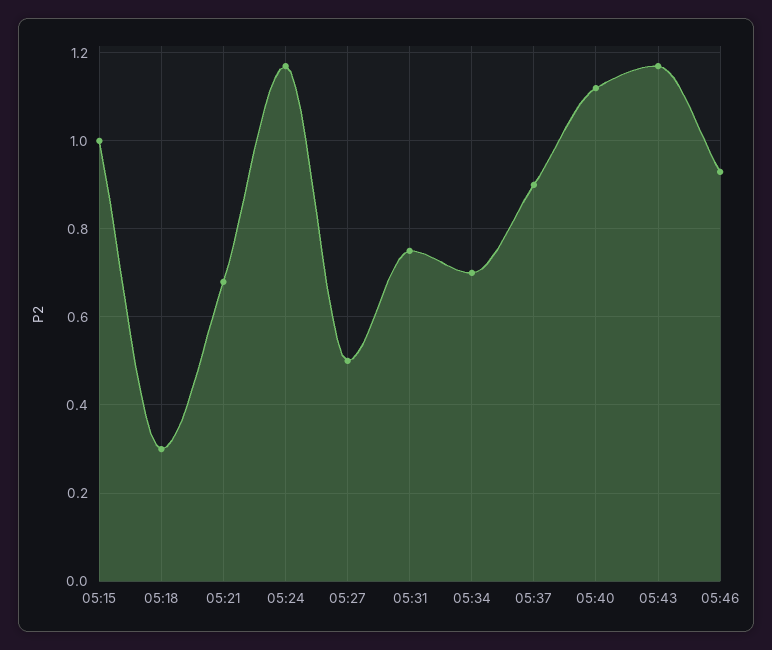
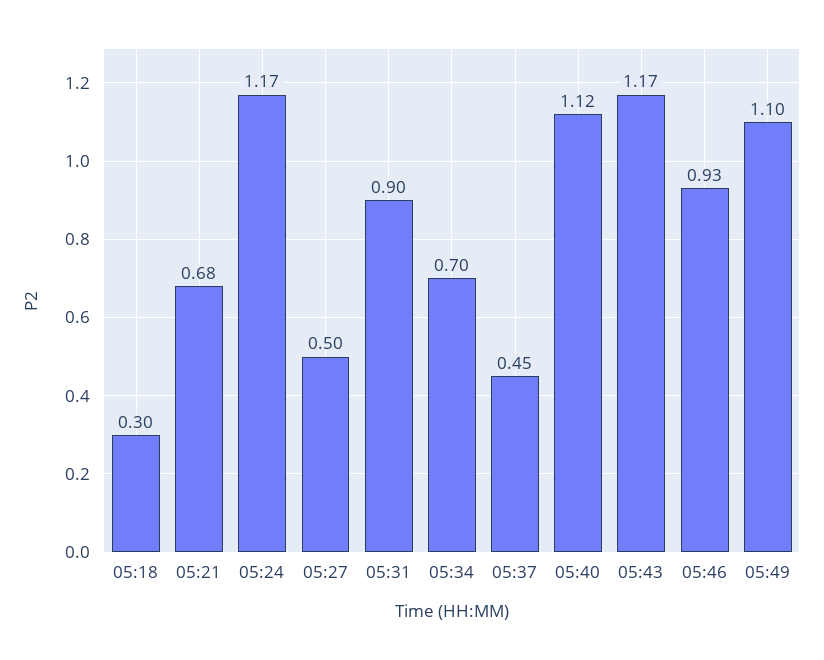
05:15: 1 -> none
05:31: 0.75 -> 0.9
05:37: 0.9 -> 0.45
05:49: none -> 1.1

